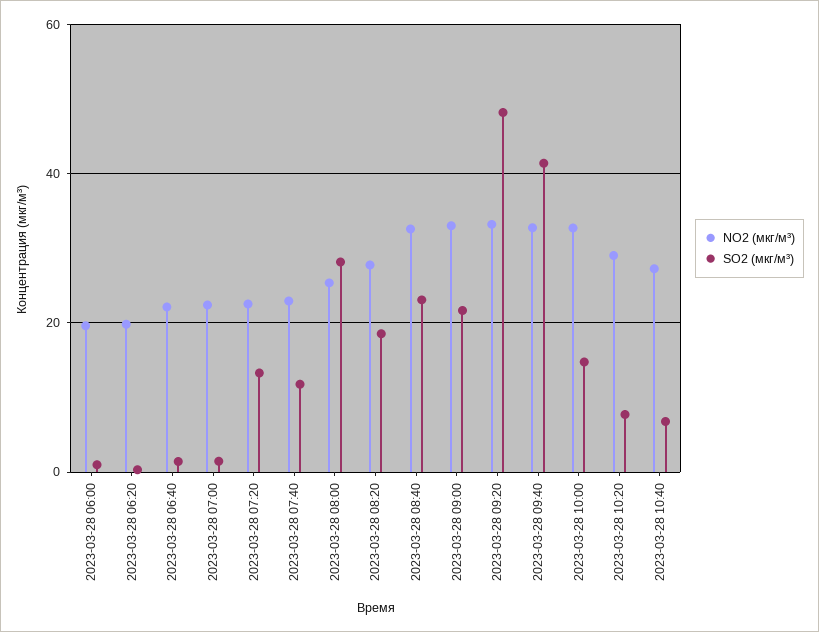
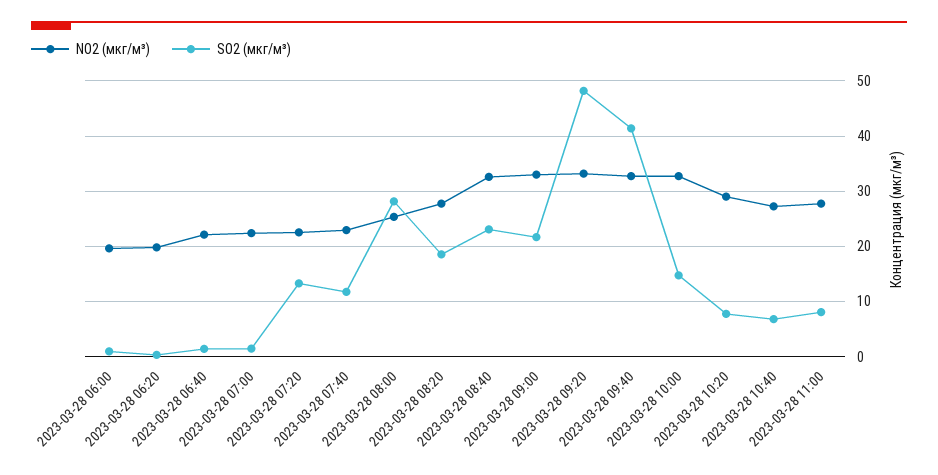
NO2 (мкг/м³), 2023-03-28 11:00: none -> 28
SO2 (мкг/м³), 2023-03-28 11:00: none -> 8

